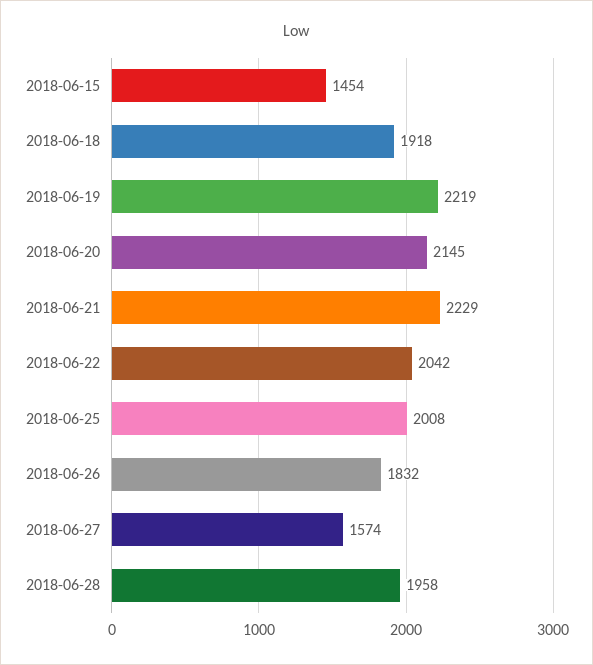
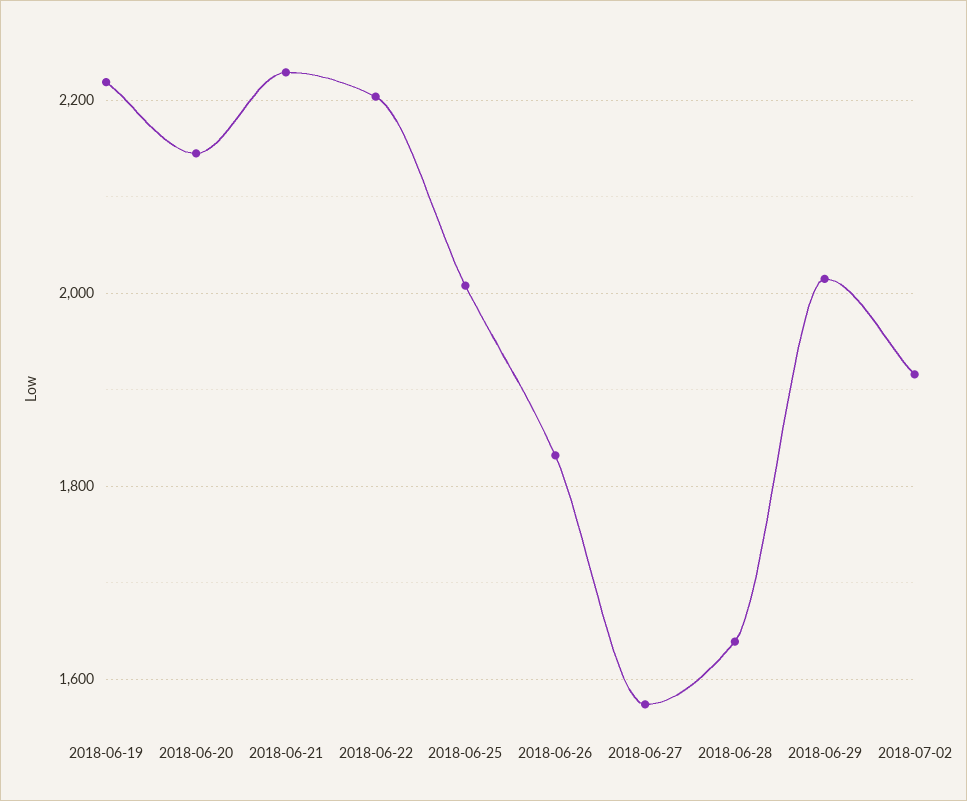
2018-06-15: 1454 -> none
2018-06-18: 1918 -> none
2018-06-22: 2042 -> 2200
2018-06-28: 1958 -> 1640
2018-06-29: none -> 2020
2018-07-02: none -> 1920

